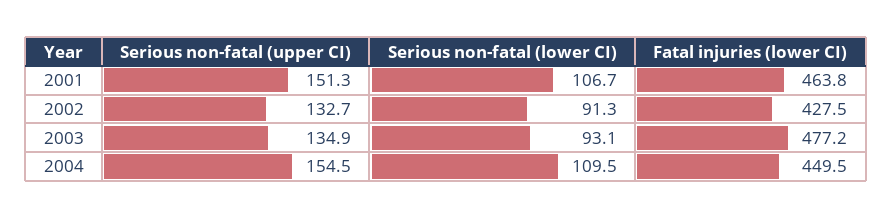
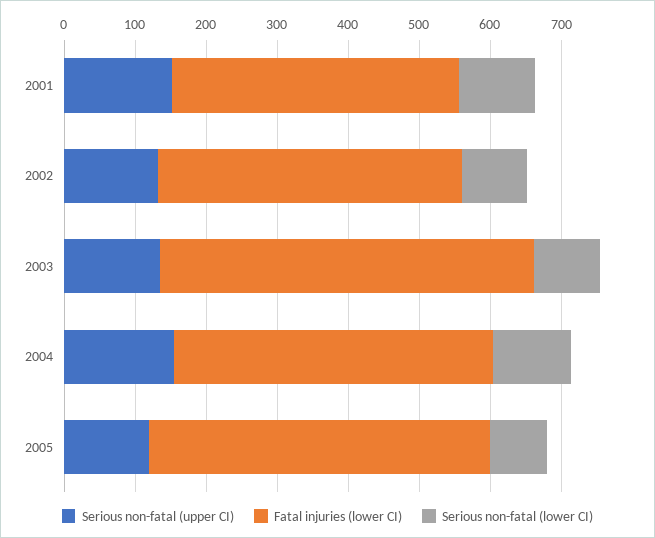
Fatal injuries (lower CI), 2001: 463.8 -> 400
Fatal injuries (lower CI), 2003: 477.2 -> 520
Serious non-fatal (upper CI), 2005: none -> 120
Fatal injuries (lower CI), 2005: none -> 480
Serious non-fatal (lower CI), 2005: none -> 80

